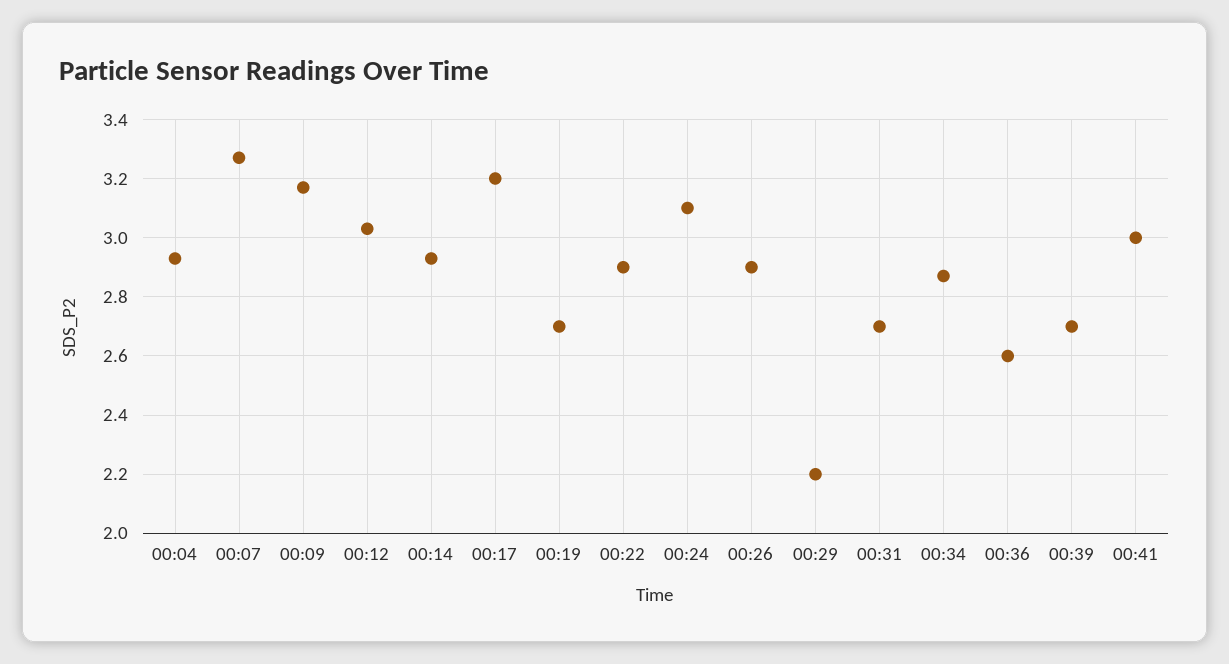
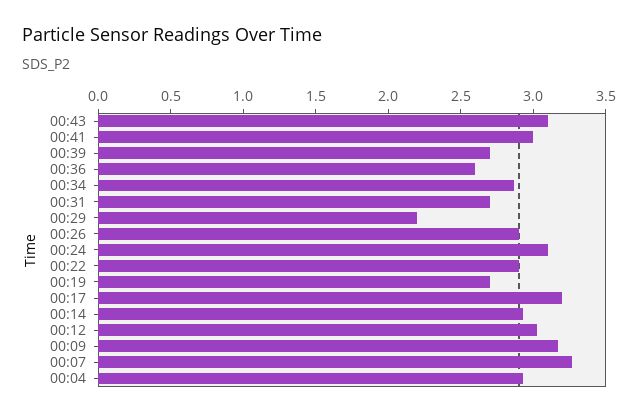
00:43: none -> 3.1

